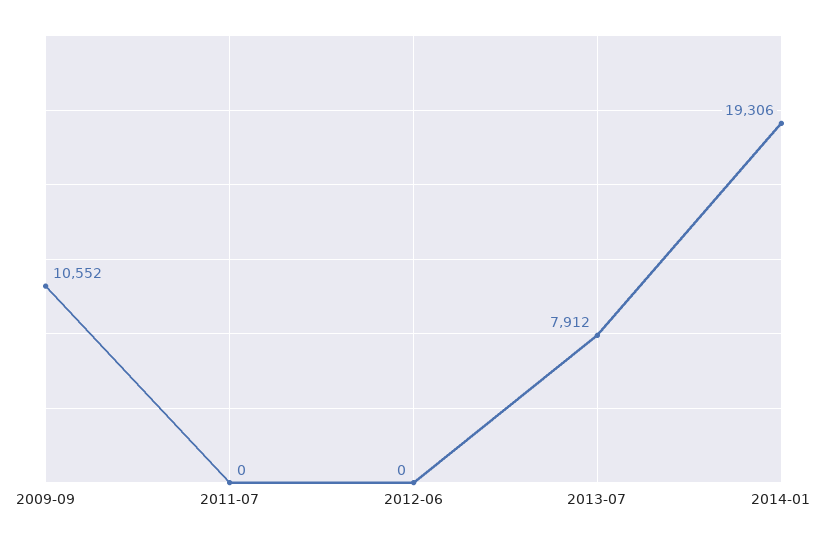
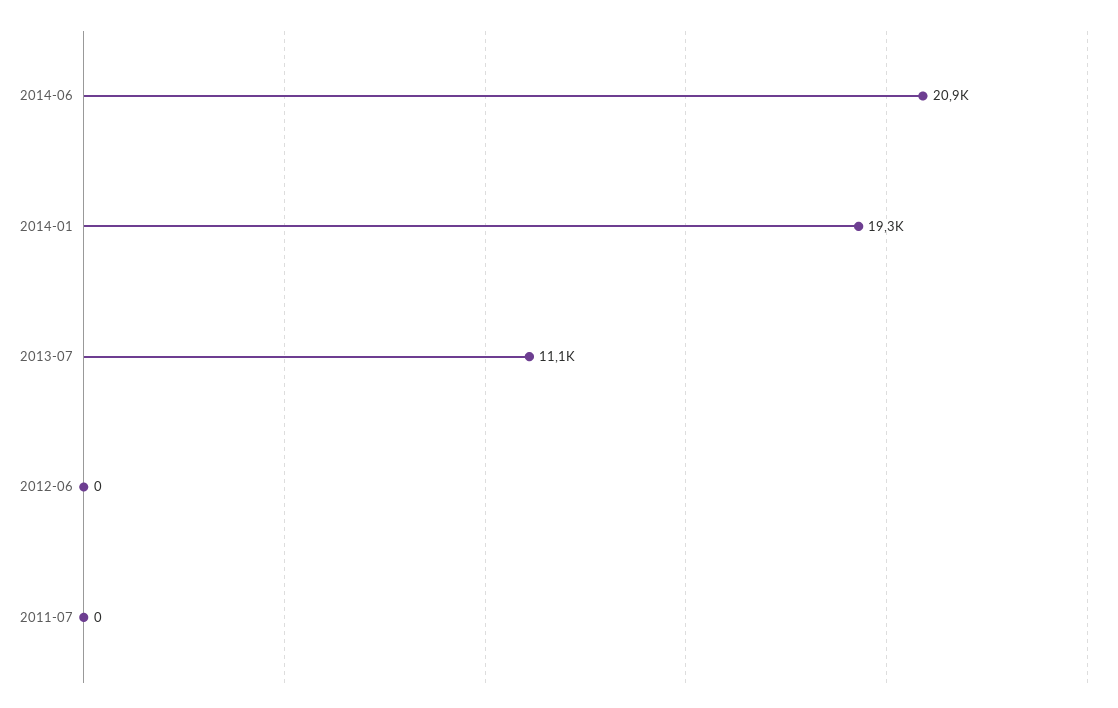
2009-09: 10552 -> none
2013-07: 7912 -> 11100
2014-06: none -> 20900

